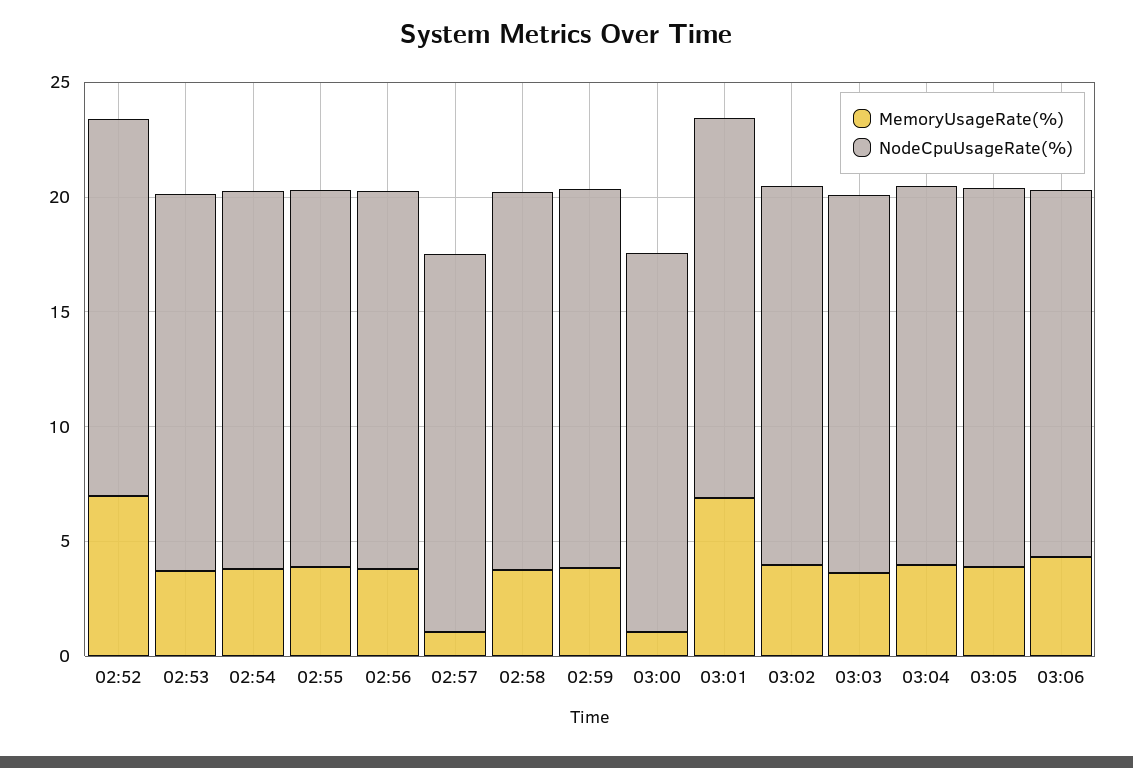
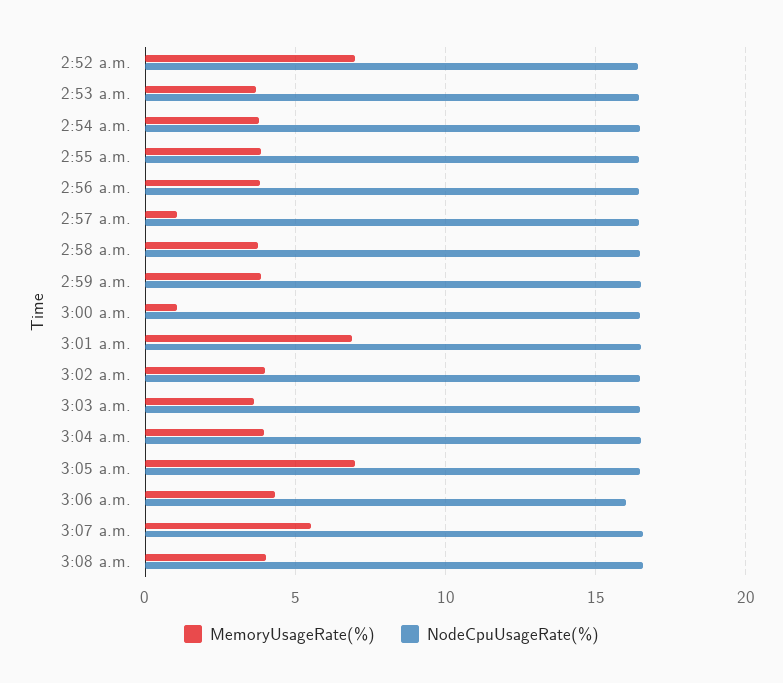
MemoryUsageRate(%), 03:05: 4 -> 7
MemoryUsageRate(%), 3:07 a.m.: none -> 5.5
NodeCpuUsageRate(%), 3:07 a.m.: none -> 16.5
MemoryUsageRate(%), 3:08 a.m.: none -> 4
NodeCpuUsageRate(%), 3:08 a.m.: none -> 16.5

